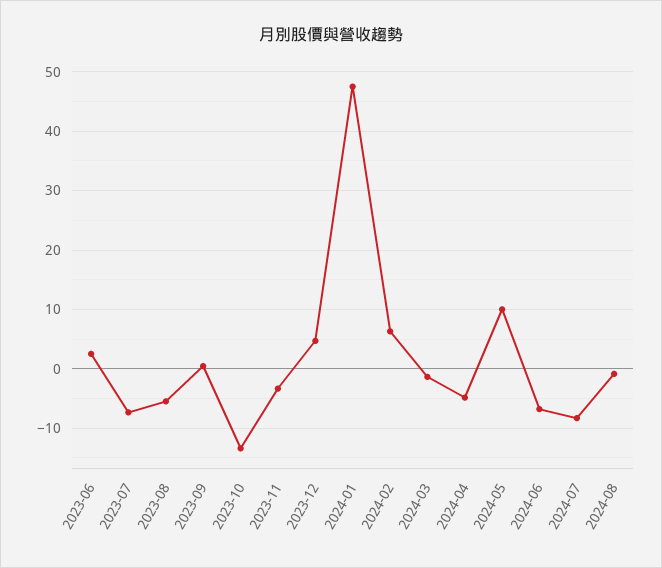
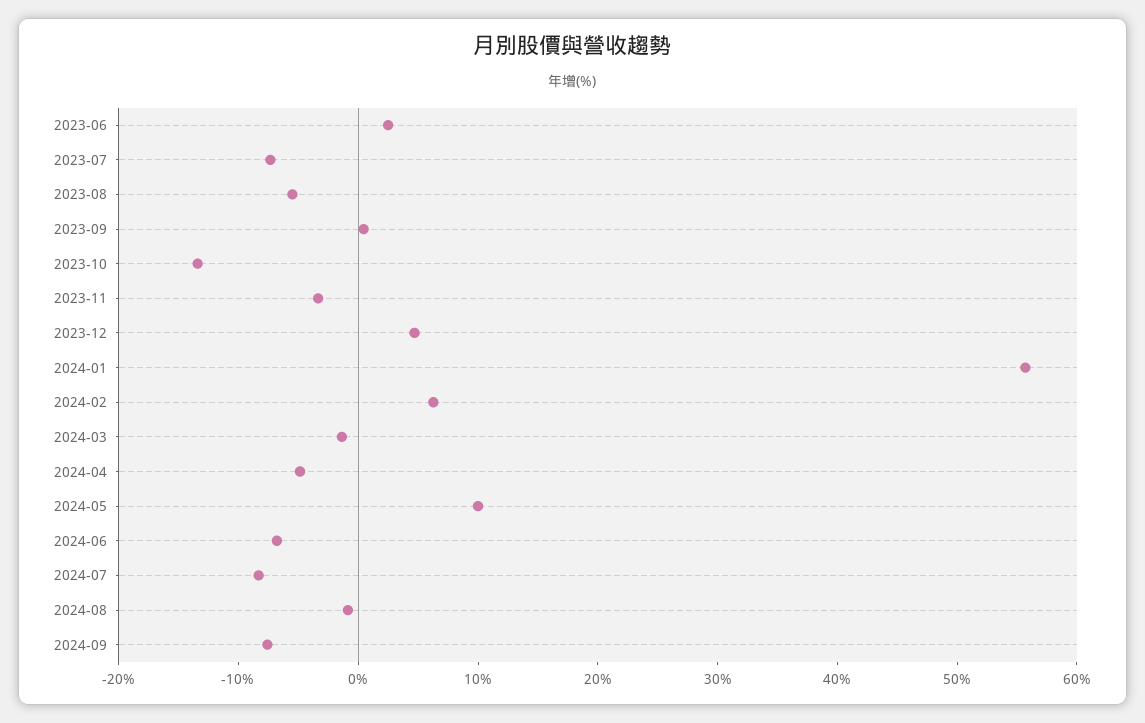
2024-01: 48 -> 56
2024-09: none -> -8

